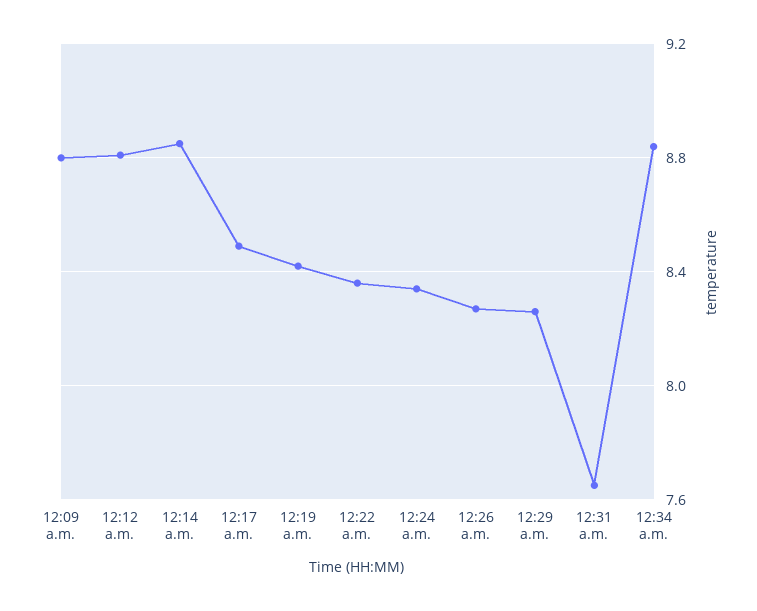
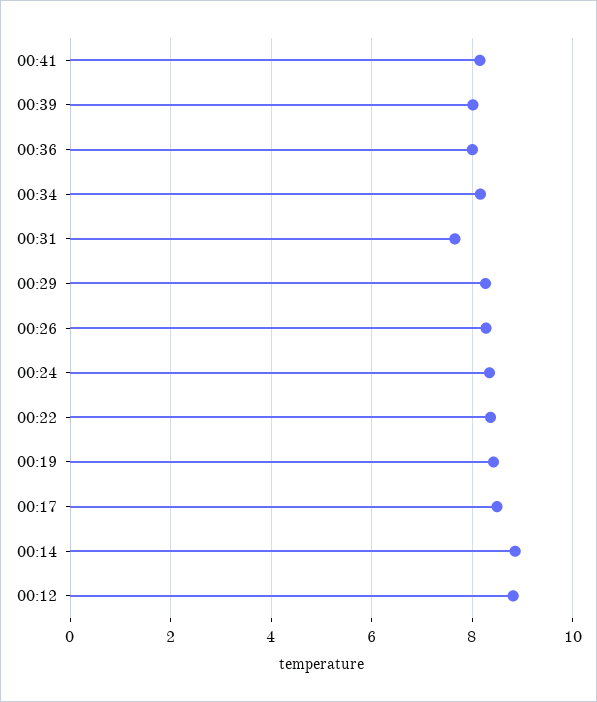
12:09 a.m.: 8.8 -> none
12:34 a.m.: 8.85 -> 8.2
00:41: none -> 8.2
00:39: none -> 8
00:36: none -> 8

